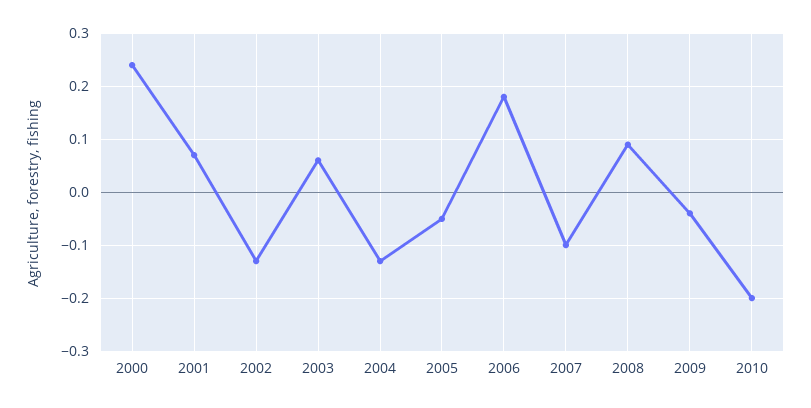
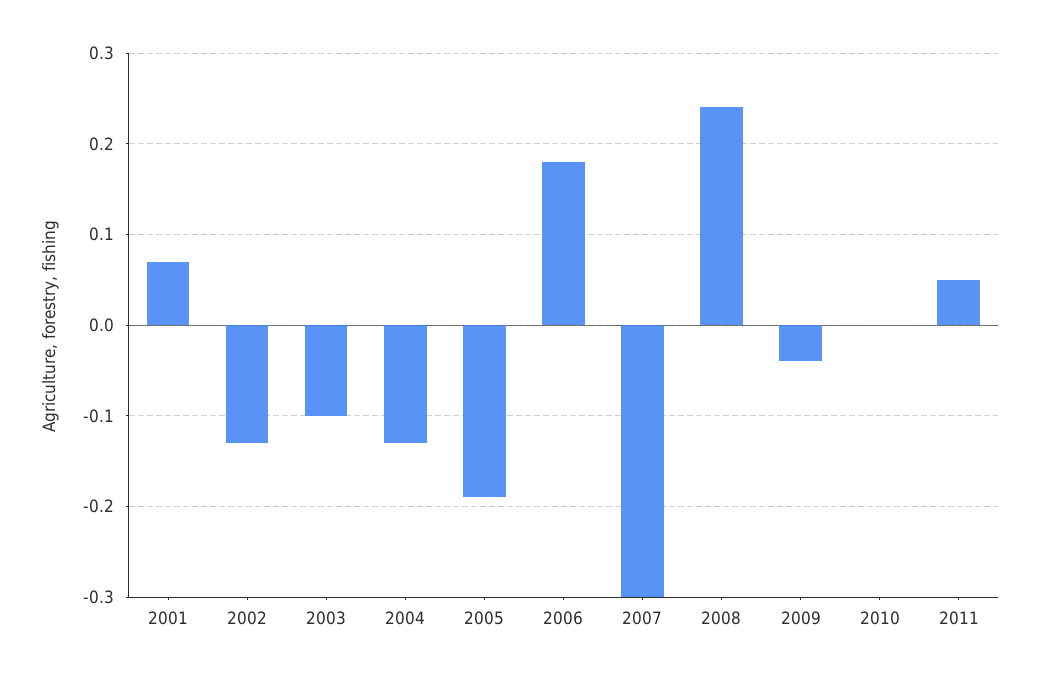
2000: 0.25 -> none
2003: 0.05 -> -0.1
2005: -0.05 -> -0.19
2007: -0.1 -> -0.3
2008: 0.1 -> 0.24
2010: -0.2 -> 0
2011: none -> 0.05

